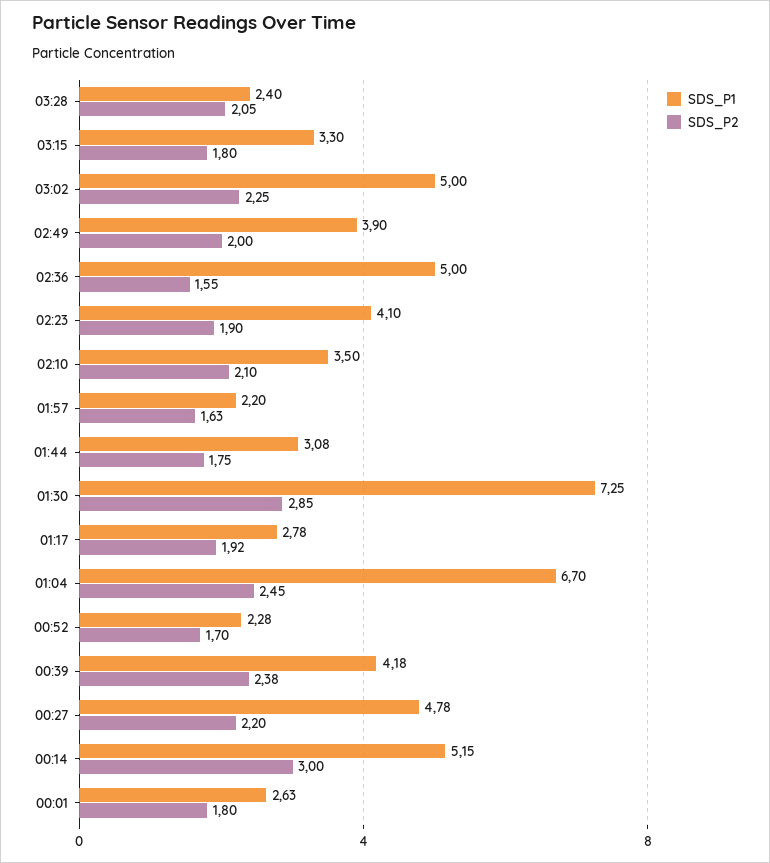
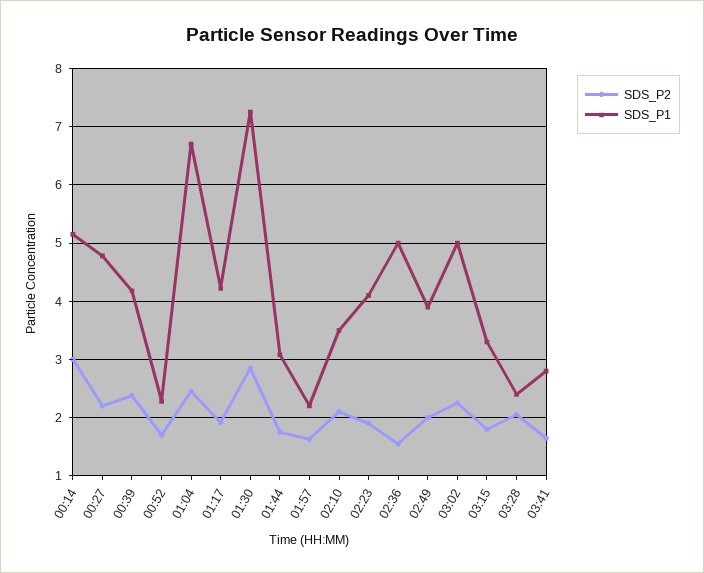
SDS_P1, 01:17: 2.78 -> 4.2
SDS_P1, 00:01: 2.63 -> none
SDS_P2, 00:01: 1.8 -> none
SDS_P2, 03:41: none -> 1.6
SDS_P1, 03:41: none -> 2.8

